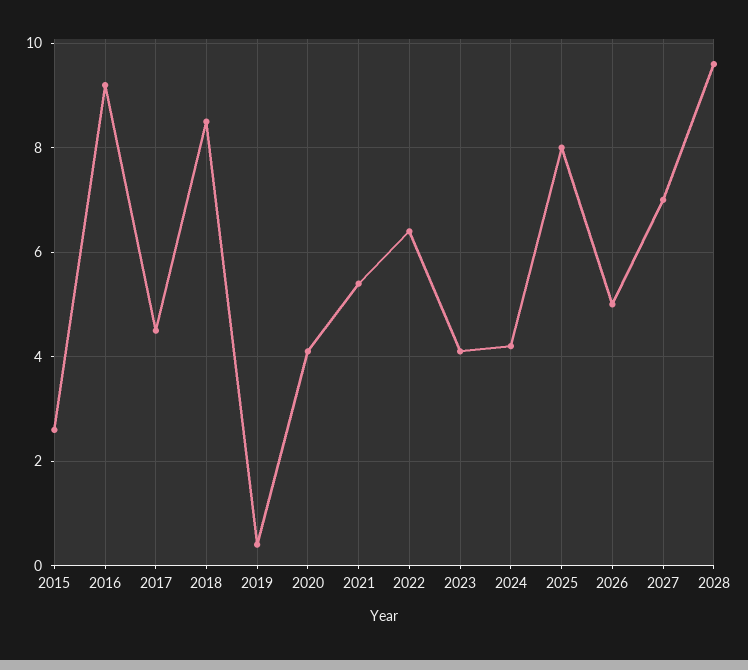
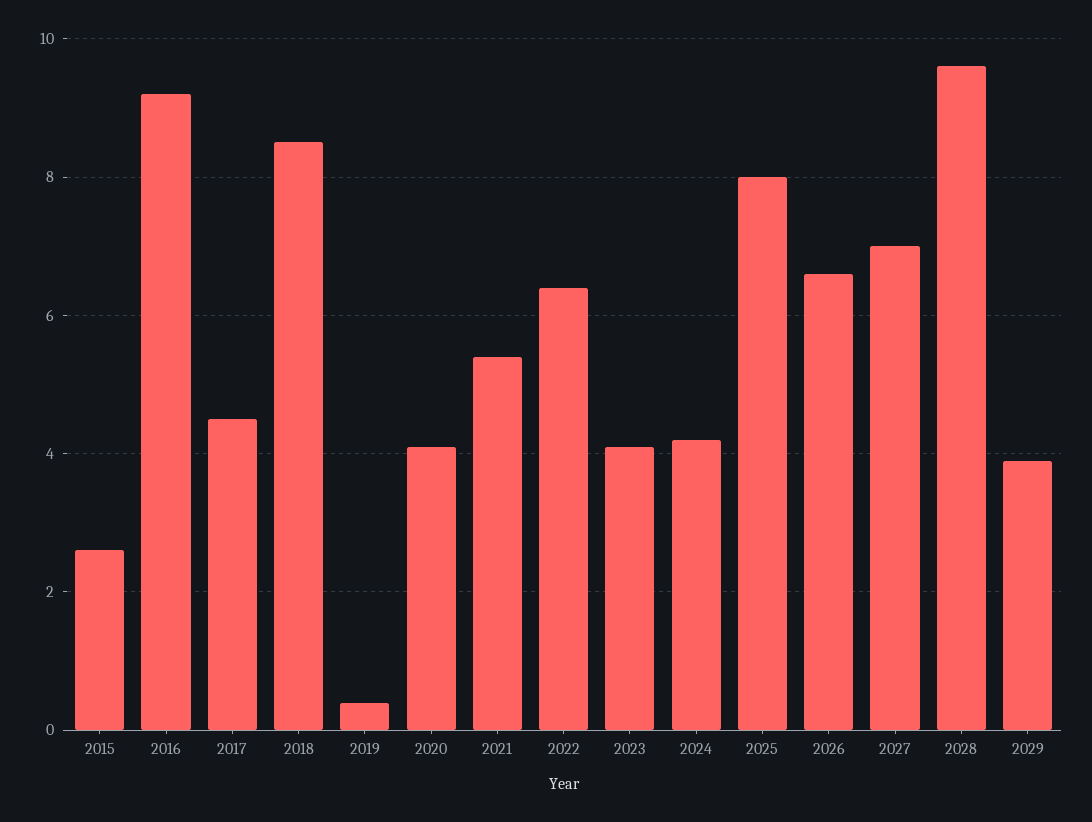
2026: 5 -> 6.5
2029: none -> 4

